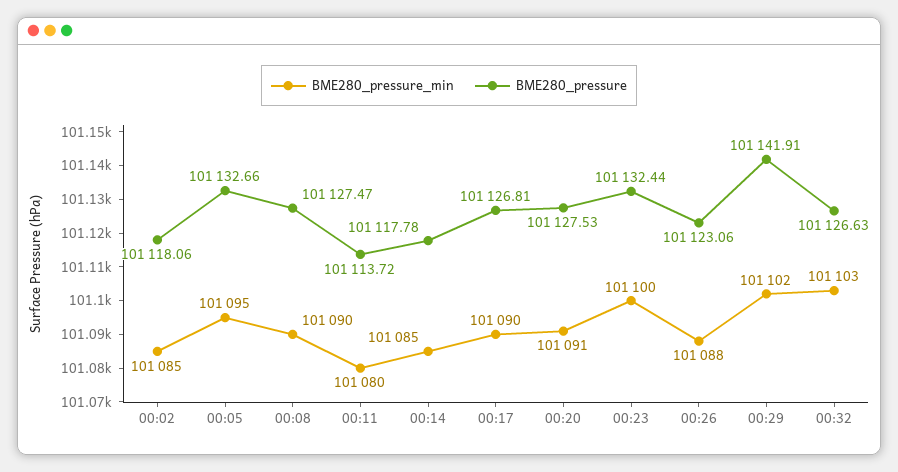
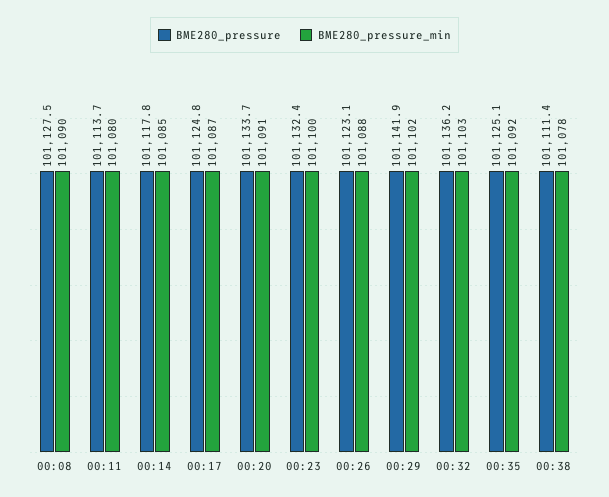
BME280_pressure_min, 00:02: 101085 -> none
BME280_pressure, 00:02: 101118.06 -> none
BME280_pressure_min, 00:05: 101095 -> none
BME280_pressure, 00:05: 101132.66 -> none
BME280_pressure_min, 00:17: 101090 -> 101087
BME280_pressure, 00:17: 101126.81 -> 101124.8
BME280_pressure, 00:20: 101127.53 -> 101133.7
BME280_pressure, 00:32: 101126.63 -> 101136.2
BME280_pressure, 00:35: none -> 101125.1
BME280_pressure_min, 00:35: none -> 101092
BME280_pressure, 00:38: none -> 101111.4
BME280_pressure_min, 00:38: none -> 101078

